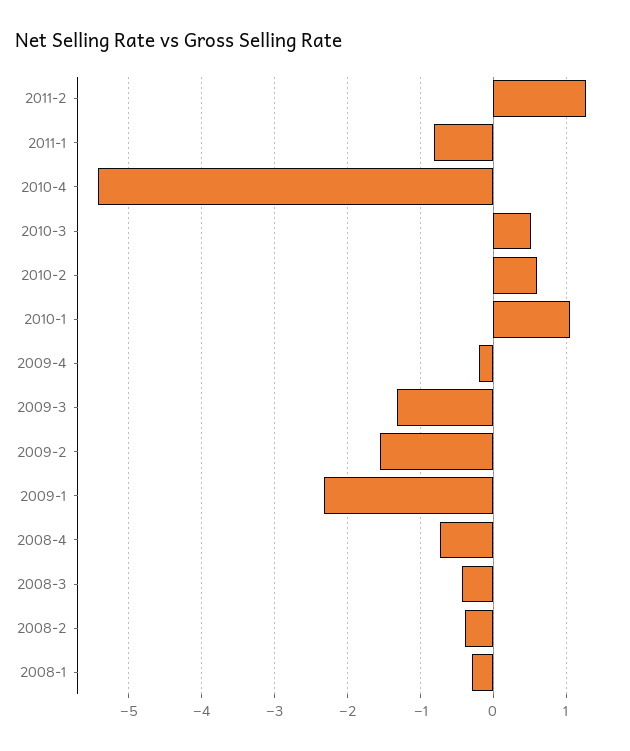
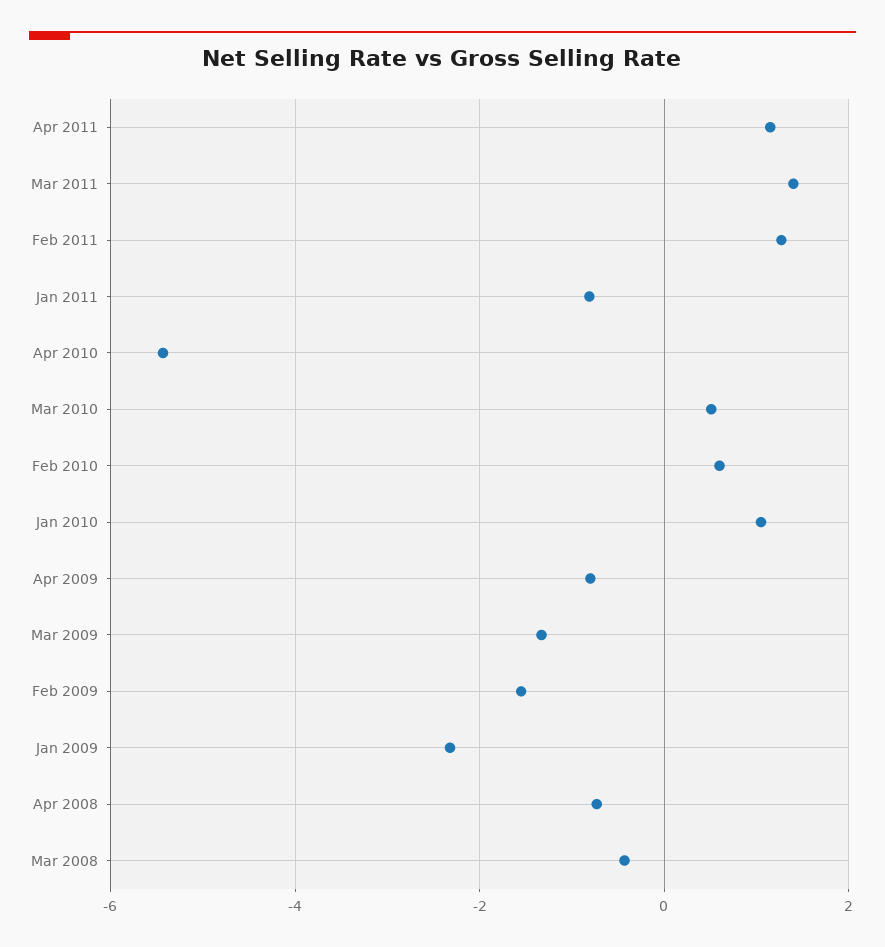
2009-4: -0.2 -> -0.8
2008-2: -0.4 -> none
2008-1: -0.3 -> none
Apr 2011: none -> 1.2
Mar 2011: none -> 1.4

